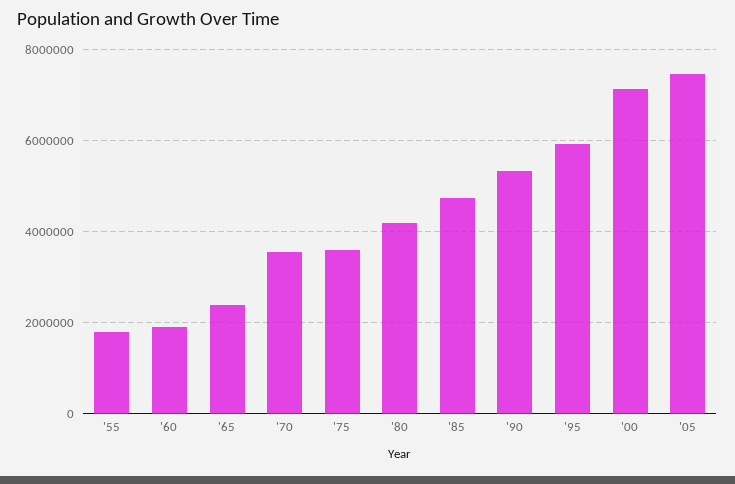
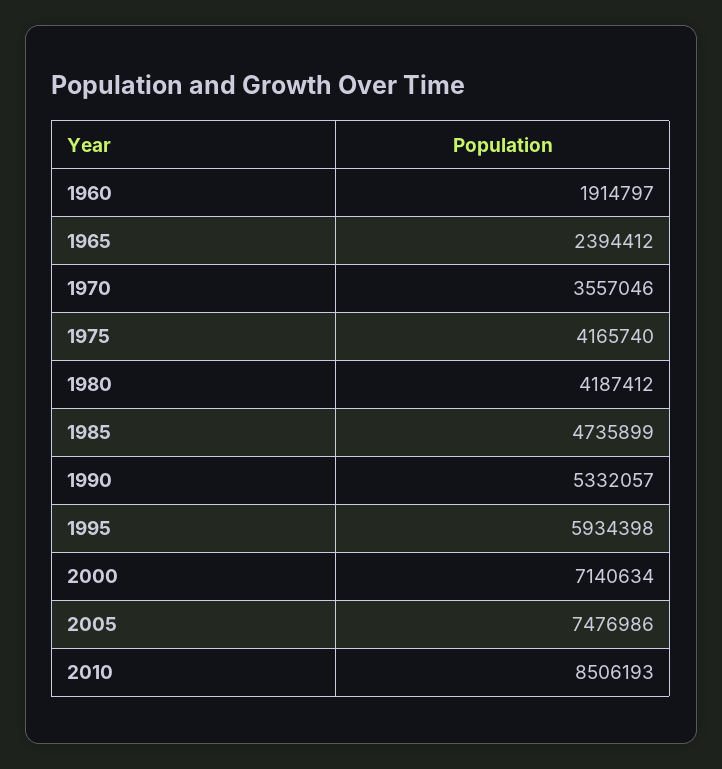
'55: 1800000 -> none
'75: 3600000 -> 4165740
2010: none -> 8506193

